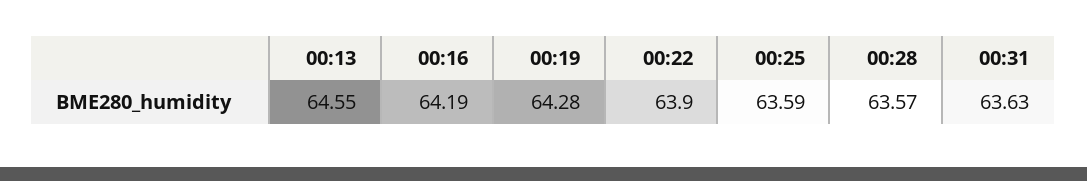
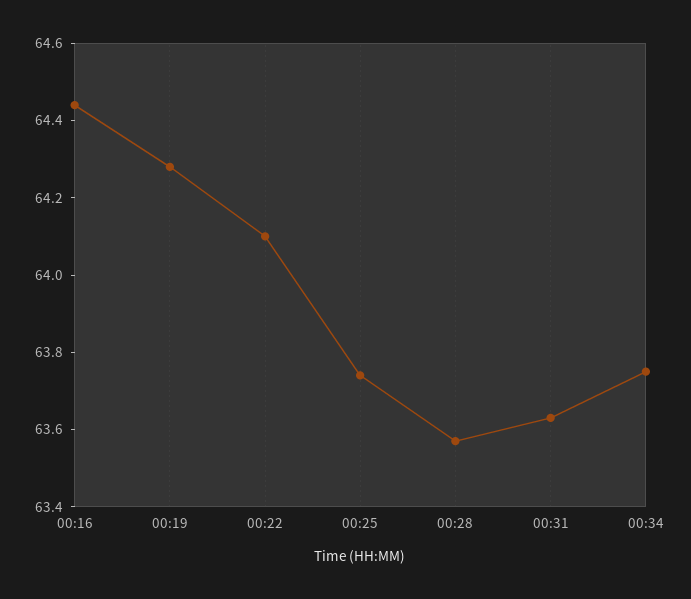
00:13: 64.55 -> none
00:16: 64.19 -> 64.45
00:22: 63.9 -> 64.1
00:25: 63.59 -> 63.75
00:34: none -> 63.75

